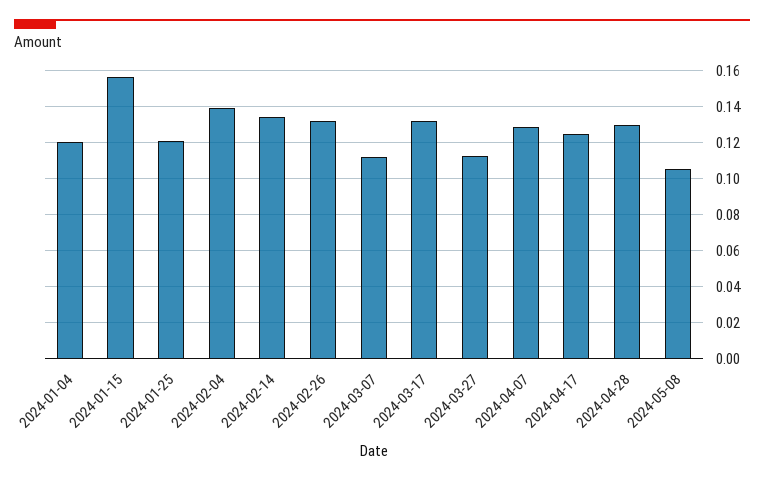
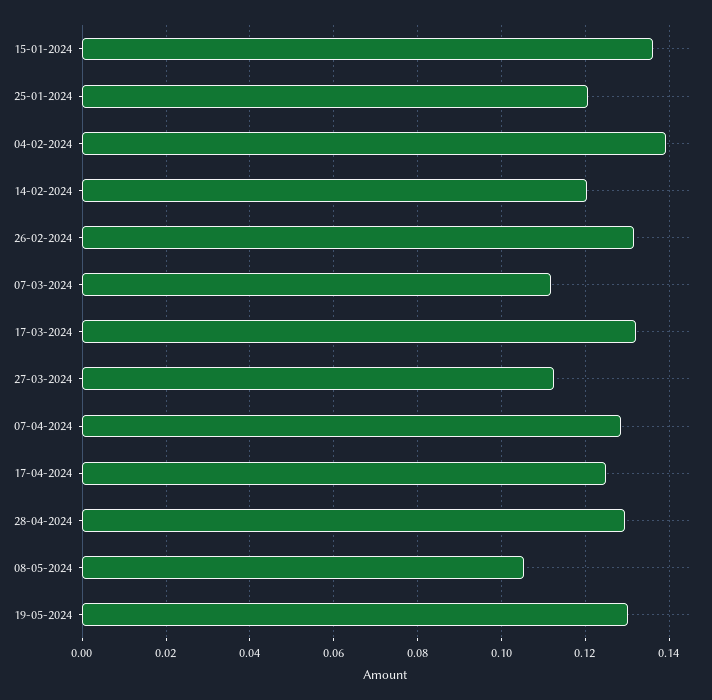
2024-01-04: 0.12 -> none
2024-01-15: 0.155 -> 0.136
2024-02-14: 0.135 -> 0.12
19-05-2024: none -> 0.13

